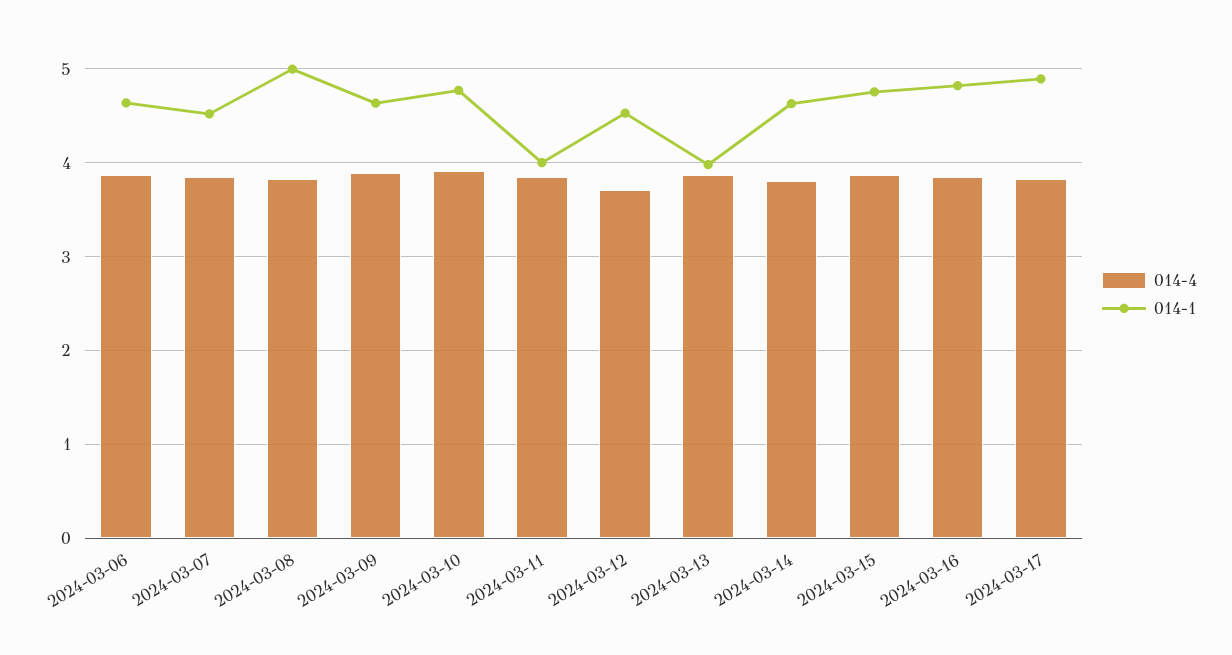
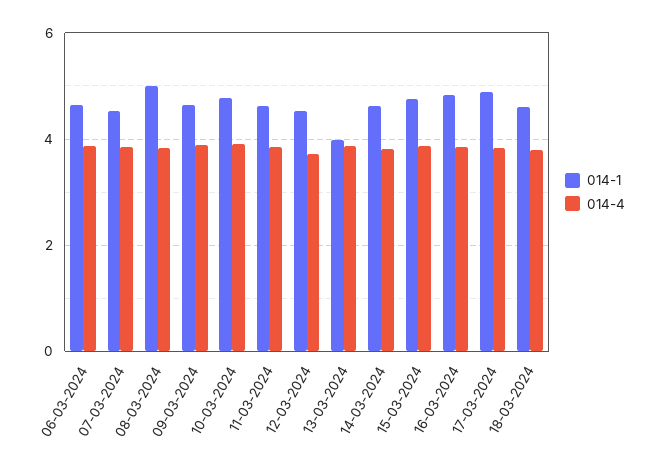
014-1, 2024-03-11: 4 -> 4.6
014-1, 18-03-2024: none -> 4.6
014-4, 18-03-2024: none -> 3.8

